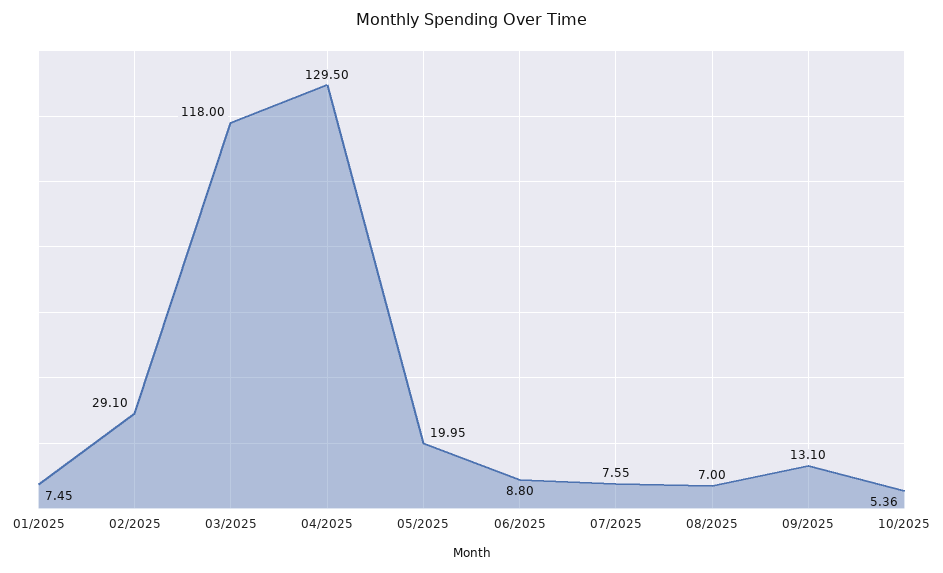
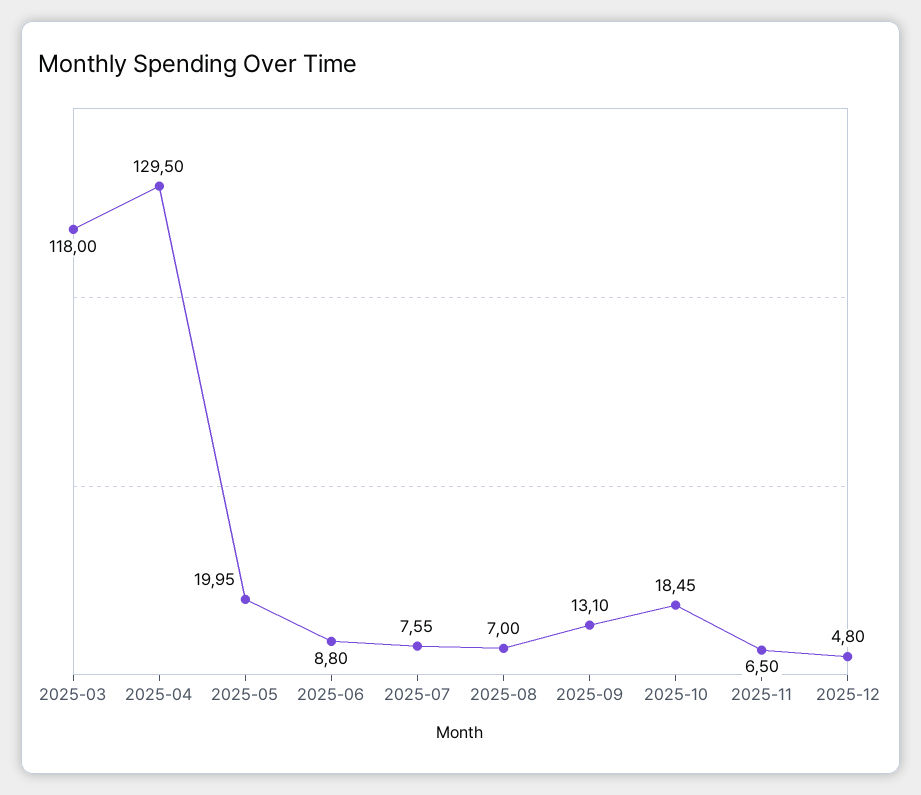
01/2025: 7.45 -> none
02/2025: 29.1 -> none
10/2025: 5.36 -> 18.45
2025-11: none -> 6.5
2025-12: none -> 4.8

